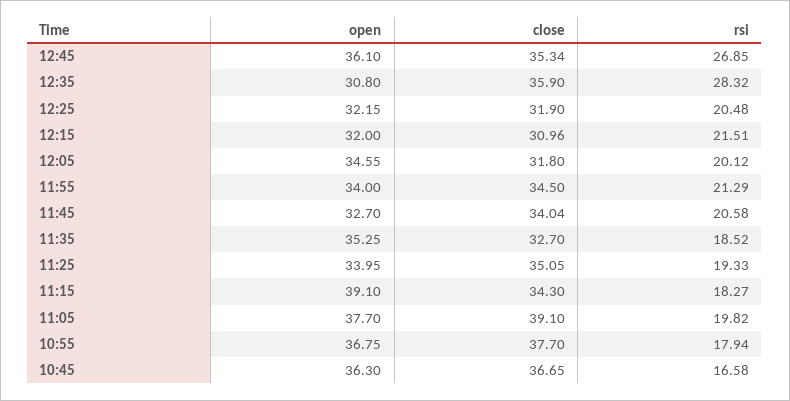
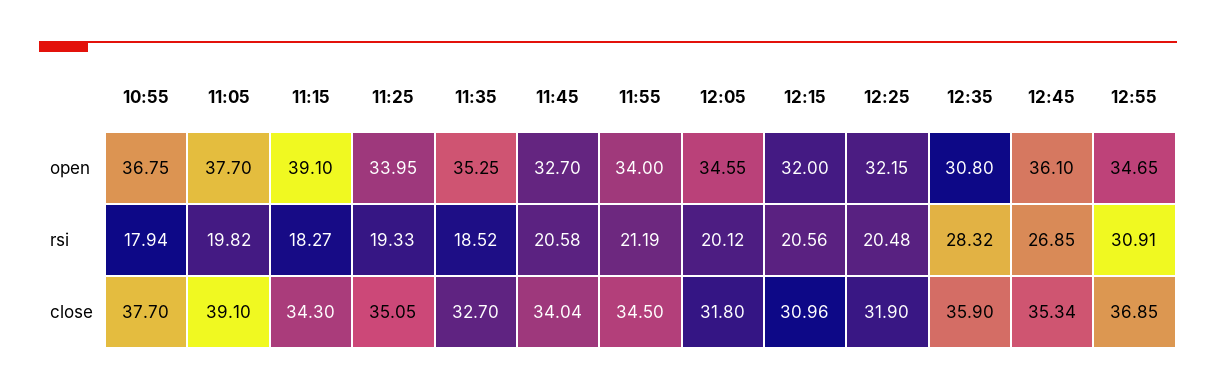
rsi, 12:15: 21.51 -> 20.56
rsi, 11:55: 21.29 -> 21.19
open, 10:45: 36.3 -> none
close, 10:45: 36.65 -> none
rsi, 10:45: 16.58 -> none
open, 12:55: none -> 34.65
rsi, 12:55: none -> 30.91
close, 12:55: none -> 36.85

